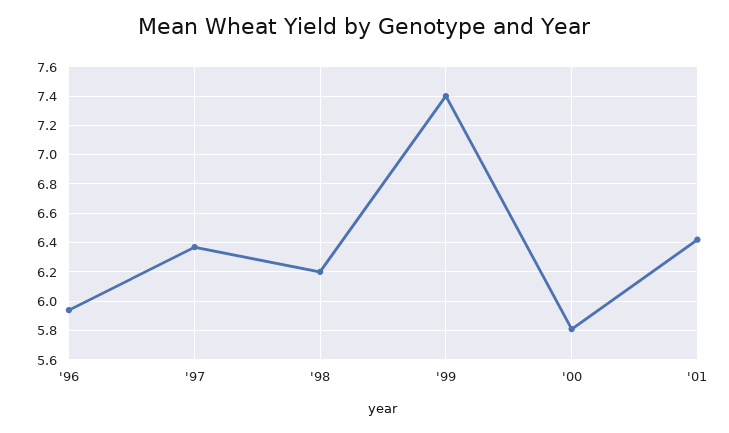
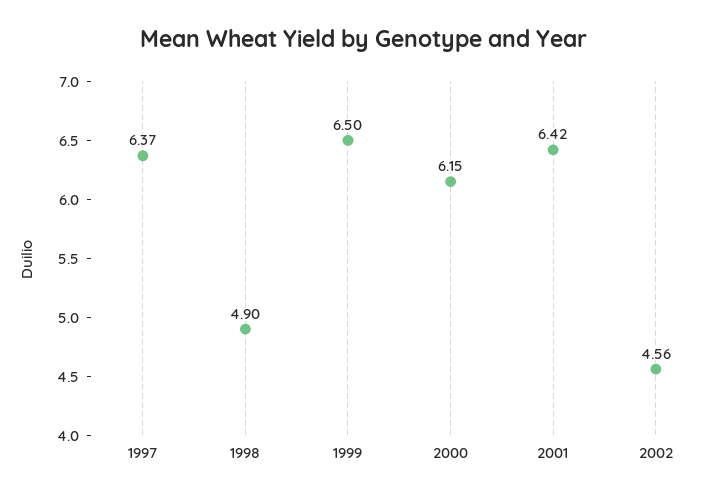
'96: 5.95 -> none
'98: 6.2 -> 4.9
'99: 7.4 -> 6.5
'00: 5.8 -> 6.15
2002: none -> 4.56

